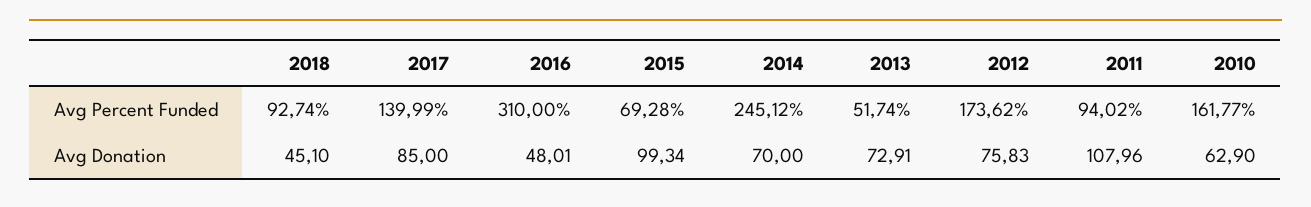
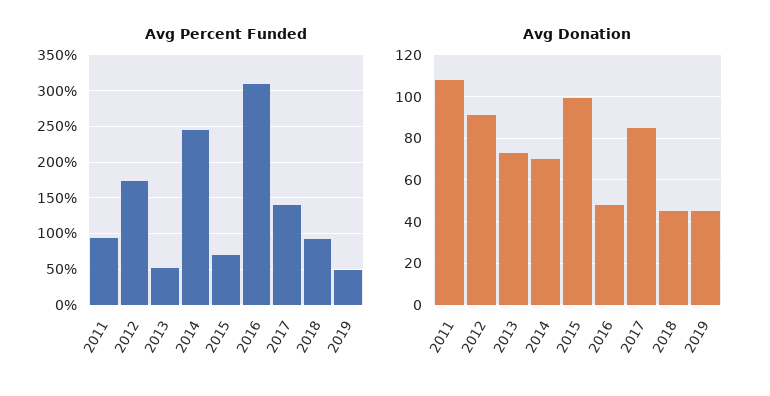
Avg Percent Funded, 2010: 161.77 -> none
Avg Donation, 2012: 75.83 -> 90
Avg Donation, 2010: 62.9 -> none
Avg Percent Funded, 2019: none -> 50
Avg Donation, 2019: none -> 45

